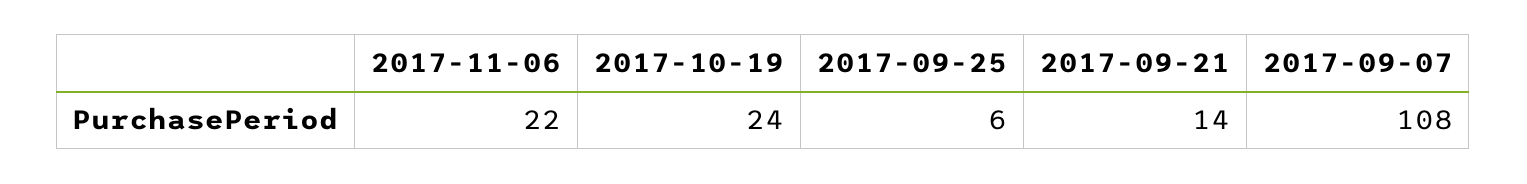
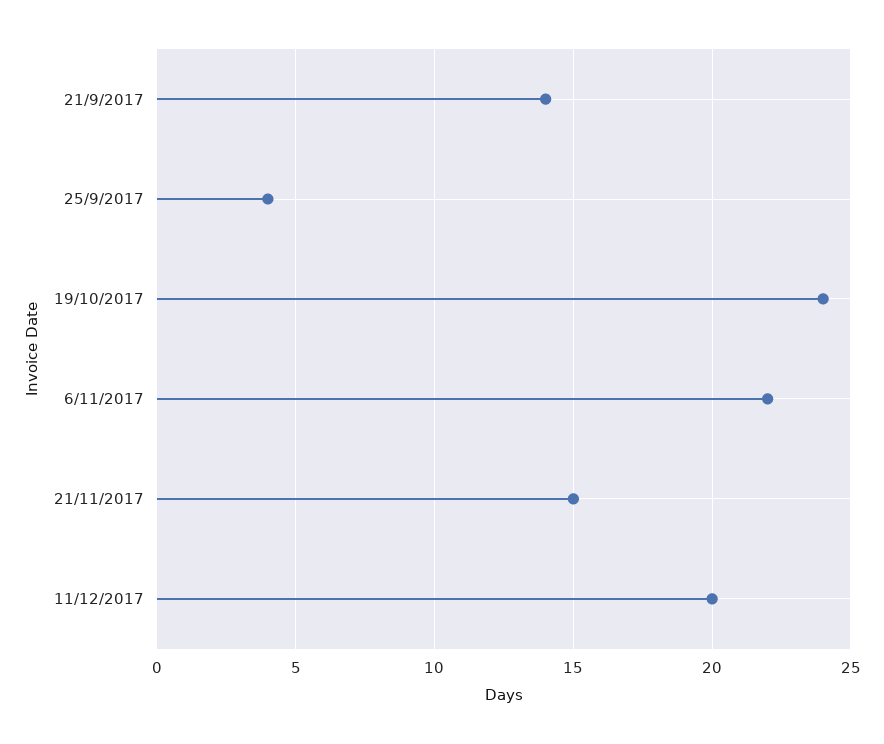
2017-09-25: 6 -> 4
2017-09-07: 108 -> none
21/11/2017: none -> 15
11/12/2017: none -> 20

